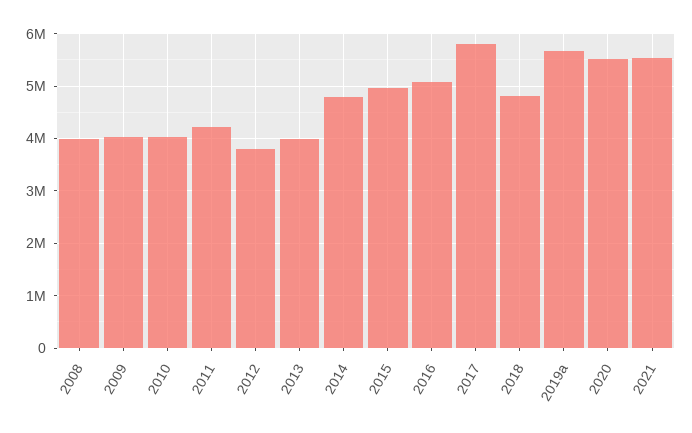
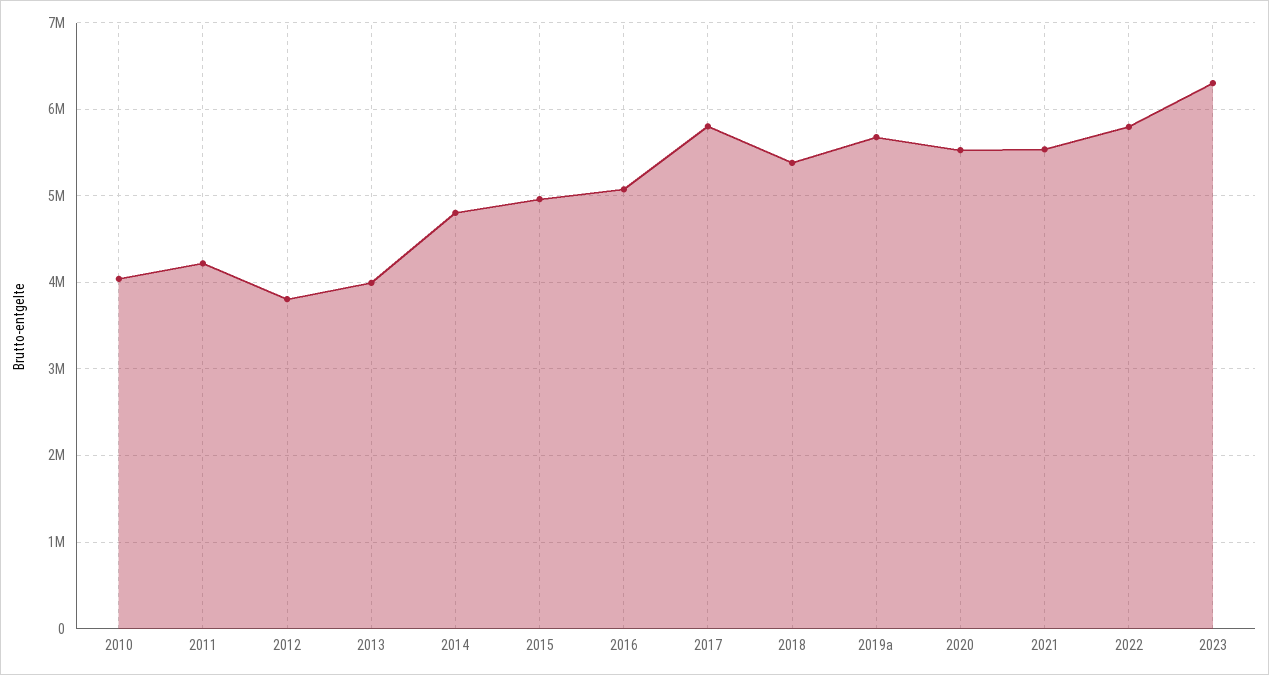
2008: 4000000 -> none
2009: 4000000 -> none
2018: 4800000 -> 5400000
2022: none -> 5800000
2023: none -> 6300000

